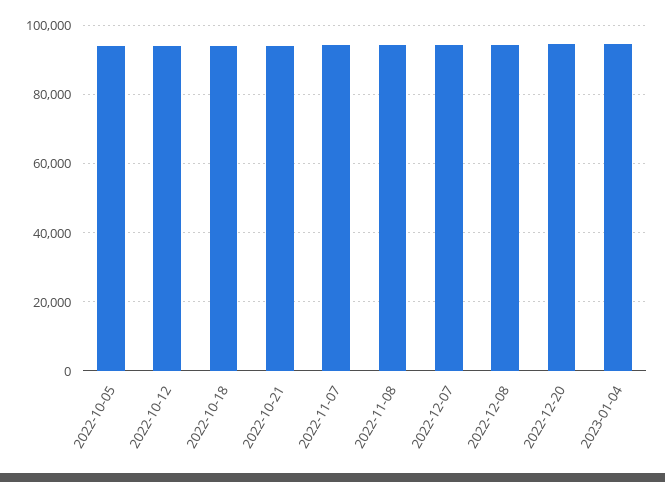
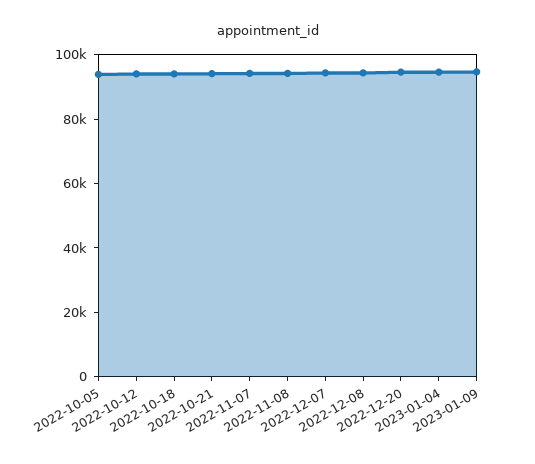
2023-01-09: none -> 95000

